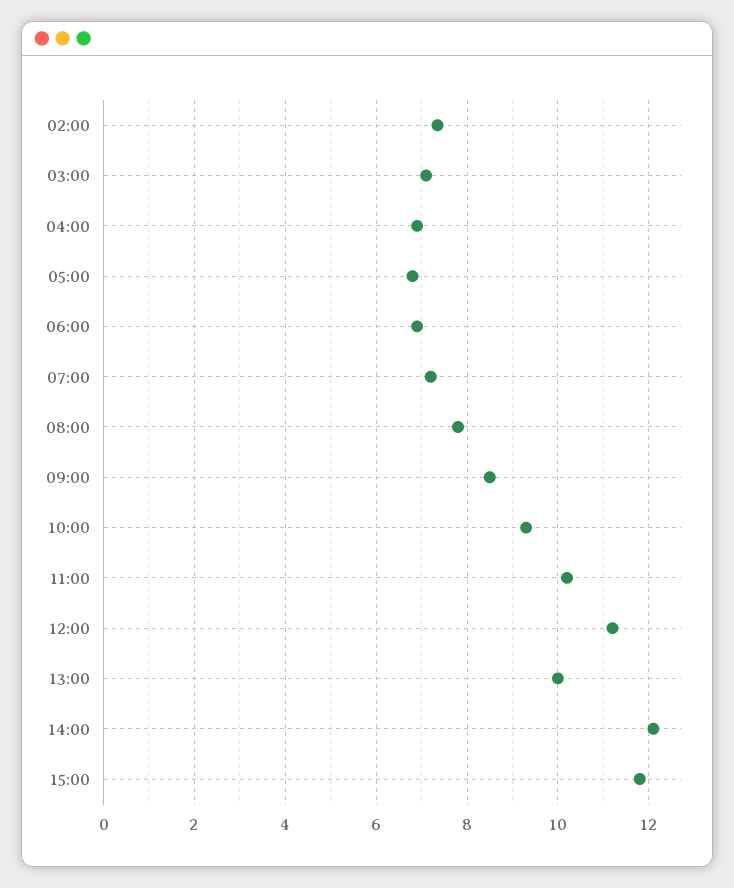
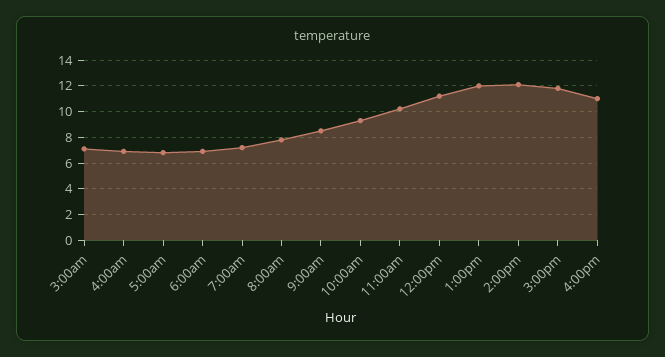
02:00: 7.4 -> none
13:00: 10 -> 12
4:00pm: none -> 11

